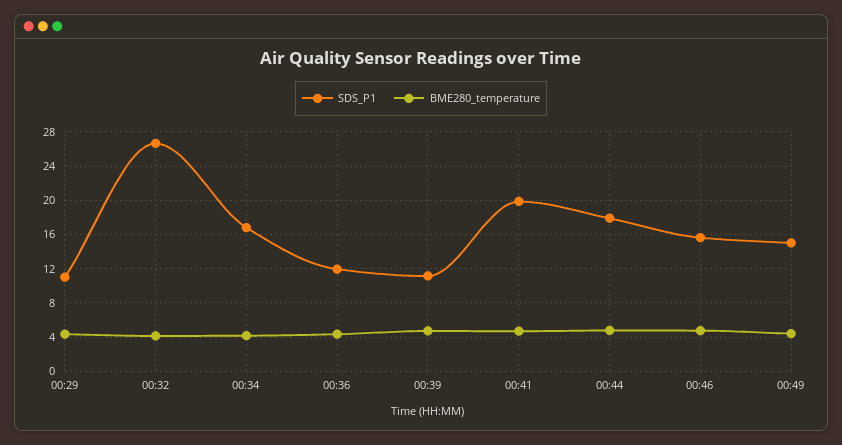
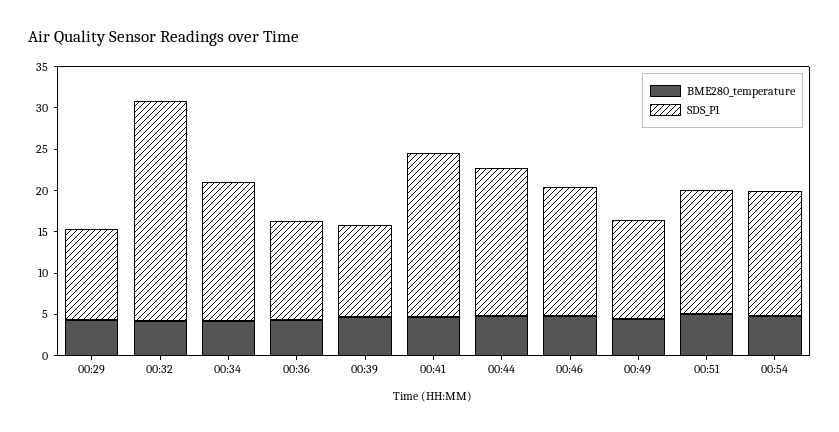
SDS_P1, 00:49: 15 -> 12
BME280_temperature, 00:51: none -> 5
SDS_P1, 00:51: none -> 15
BME280_temperature, 00:54: none -> 5
SDS_P1, 00:54: none -> 15

